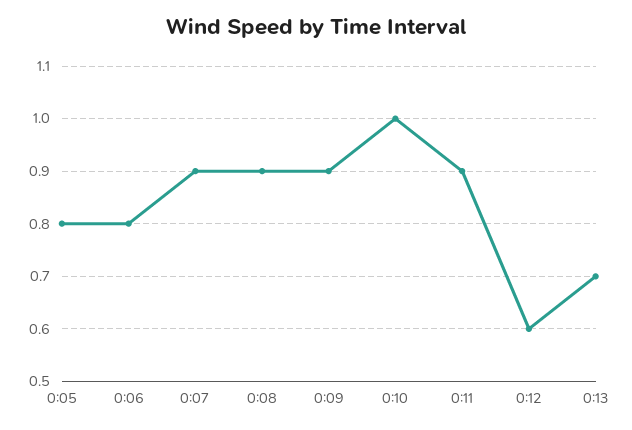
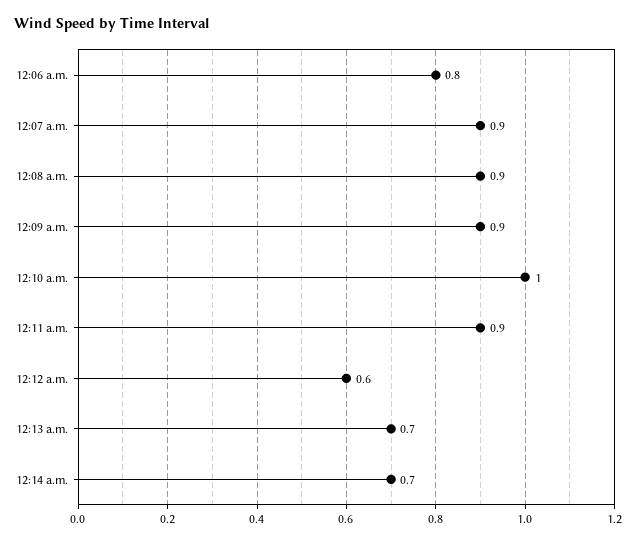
0:05: 0.8 -> none
12:14 a.m.: none -> 0.7

